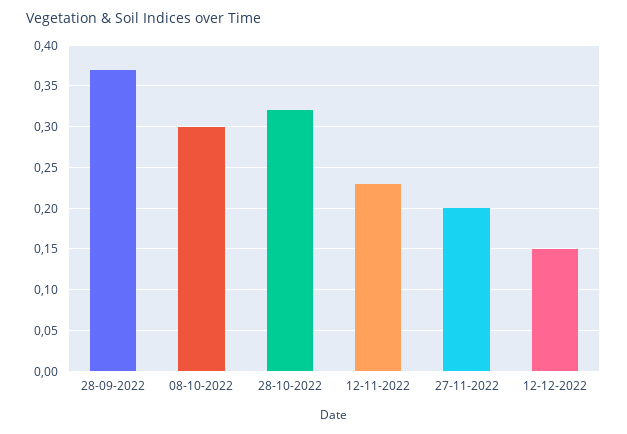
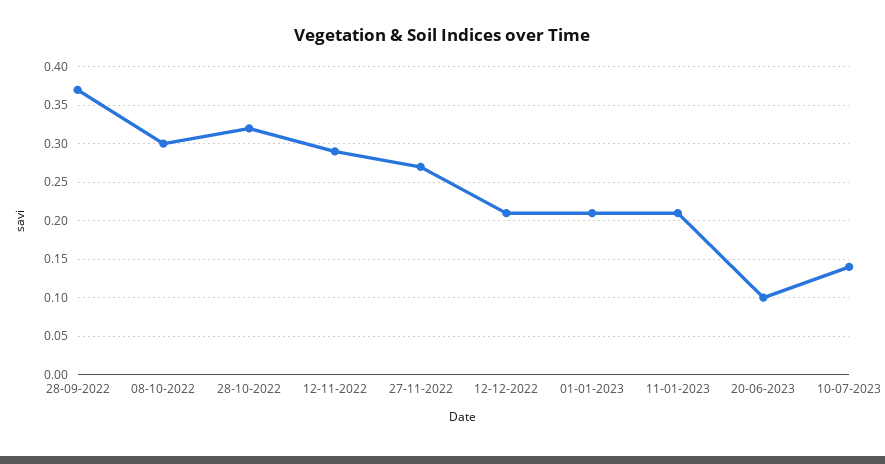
12-11-2022: 0.23 -> 0.29
27-11-2022: 0.2 -> 0.27
12-12-2022: 0.15 -> 0.21
01-01-2023: none -> 0.21
11-01-2023: none -> 0.21
20-06-2023: none -> 0.1
10-07-2023: none -> 0.14

